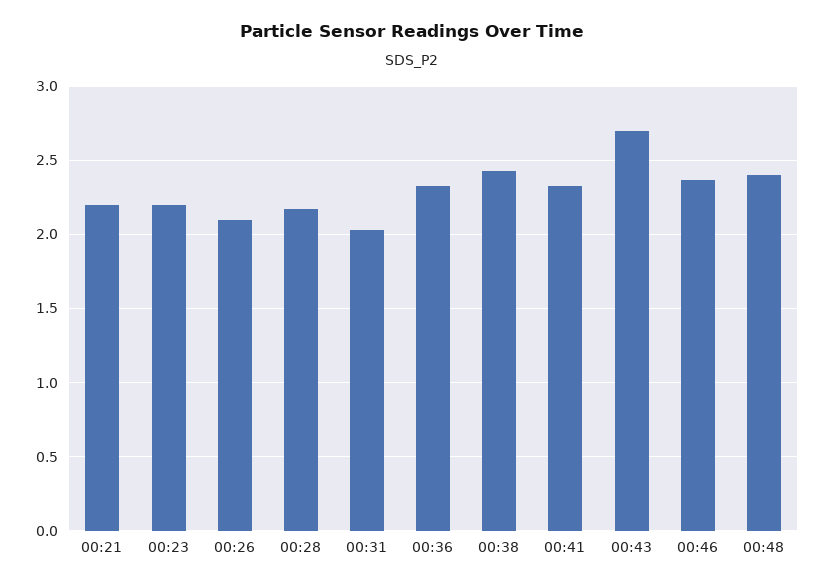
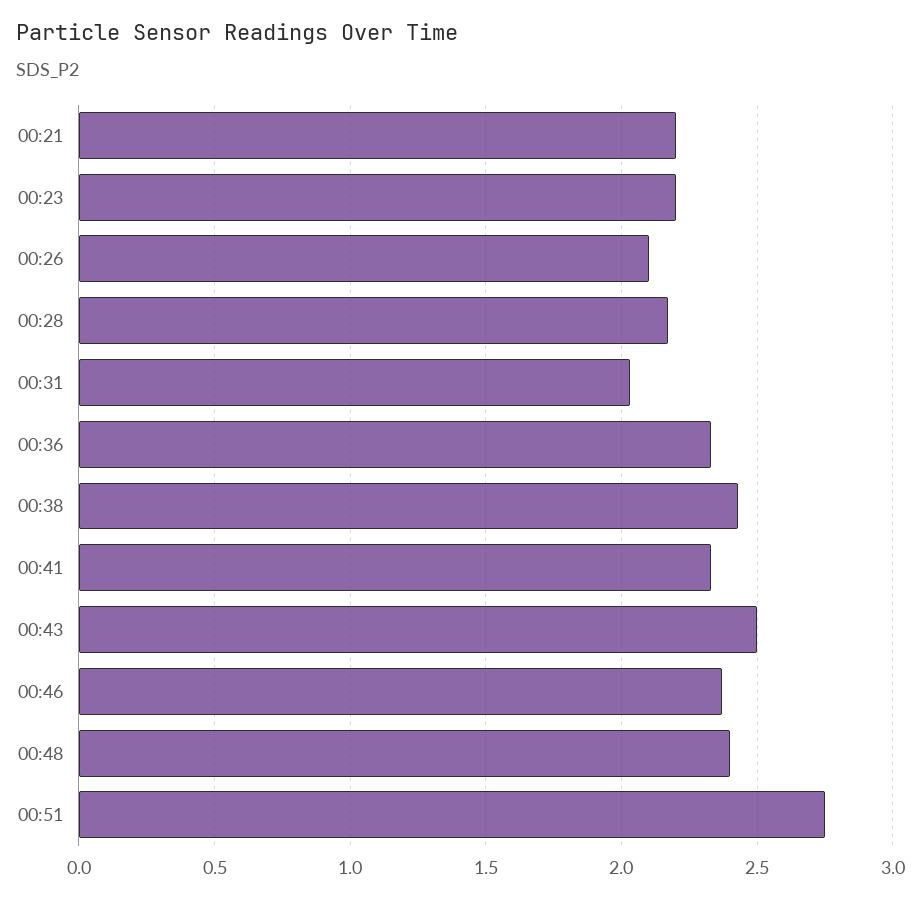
00:43: 2.7 -> 2.5
00:51: none -> 2.75

